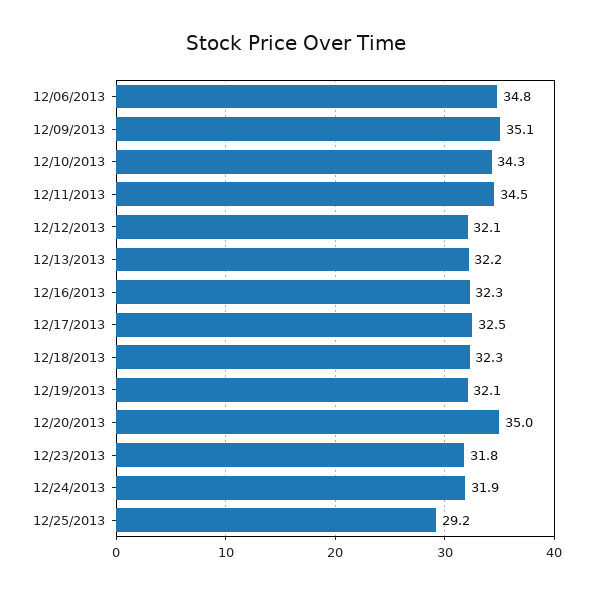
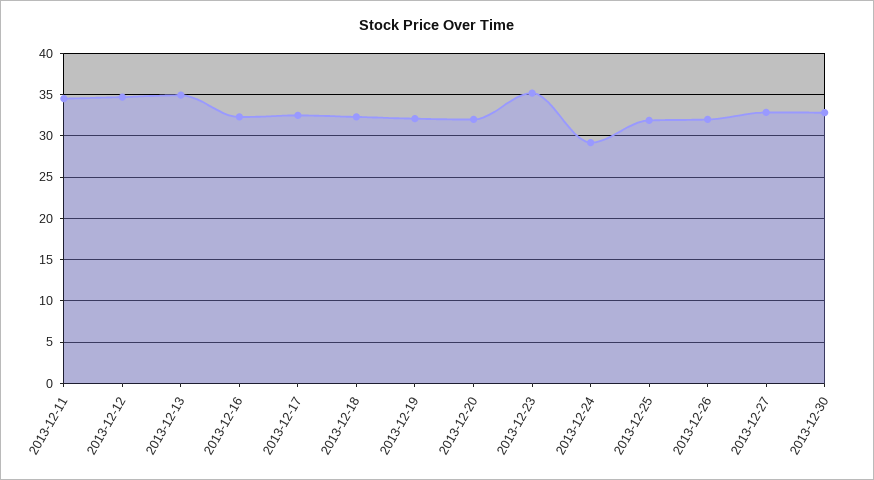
12/06/2013: 34.8 -> none
12/09/2013: 35.1 -> none
12/10/2013: 34.3 -> none
12/12/2013: 32.1 -> 35
12/13/2013: 32.2 -> 35
12/20/2013: 35 -> 32
12/23/2013: 31.8 -> 35
12/24/2013: 31.9 -> 29
12/25/2013: 29.2 -> 32
2013-12-26: none -> 32
2013-12-27: none -> 33
2013-12-30: none -> 33

